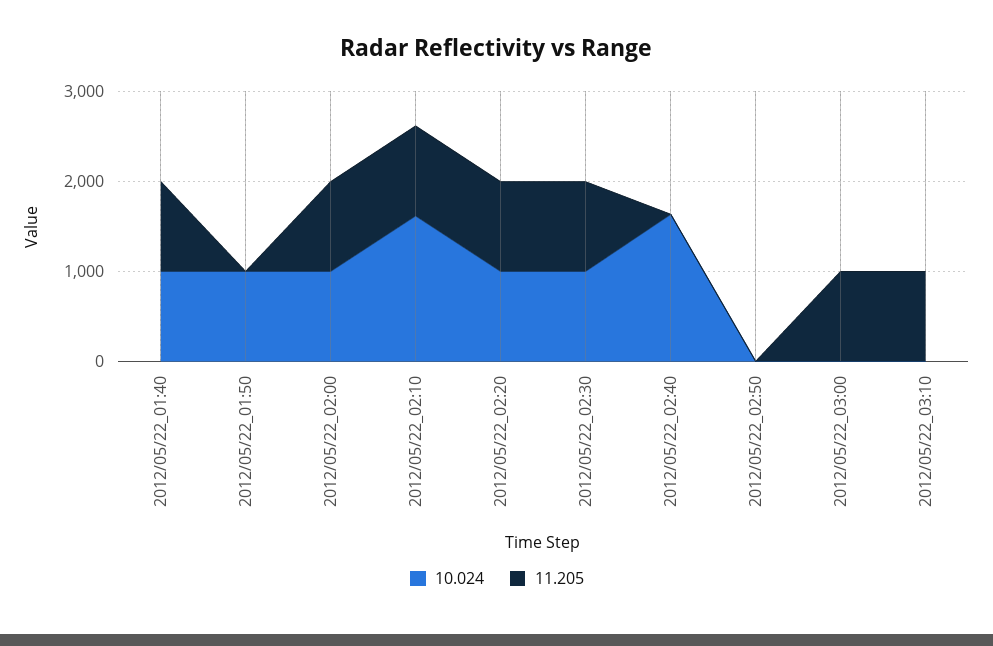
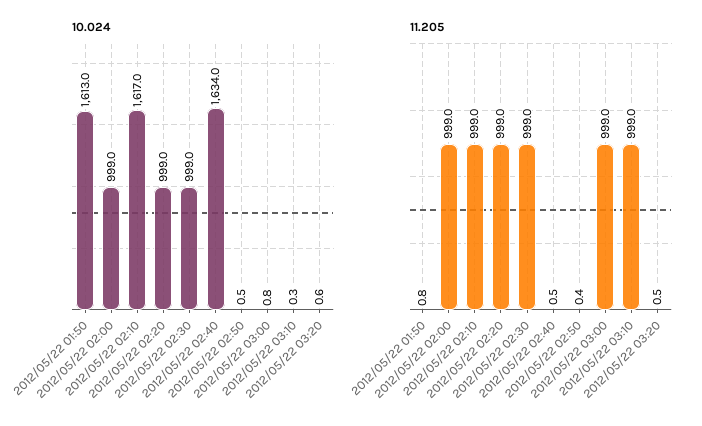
10.024, 2012/05/22_01:40: 1000 -> none
11.205, 2012/05/22_01:40: 1000 -> none
10.024, 2012/05/22_01:50: 1000 -> 1613
10.024, 2012/05/22 03:20: none -> 0.6
11.205, 2012/05/22 03:20: none -> 0.5

